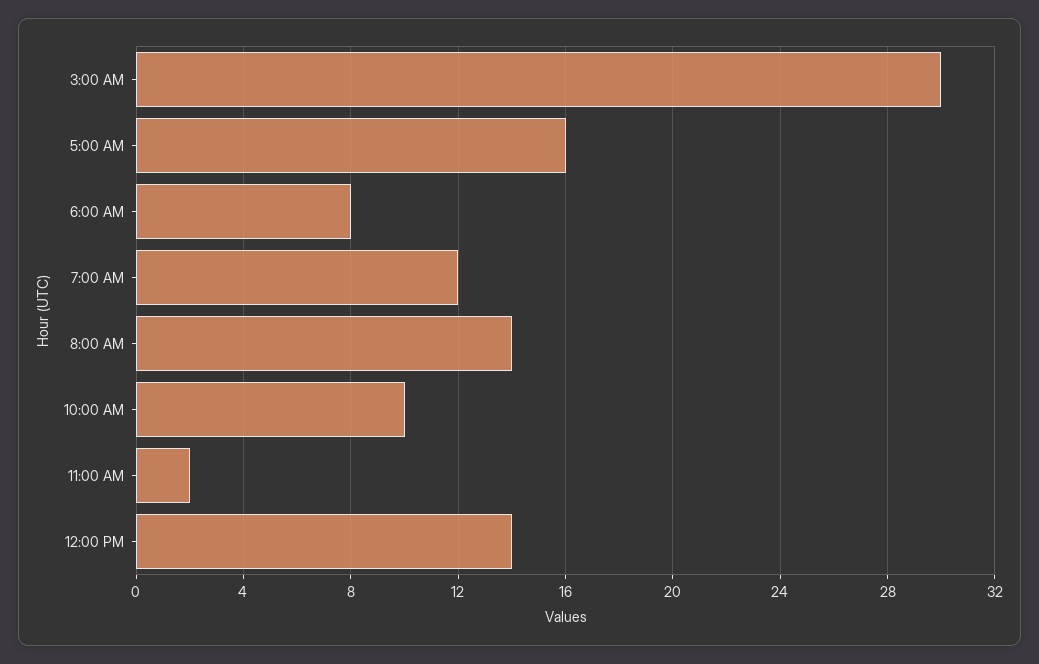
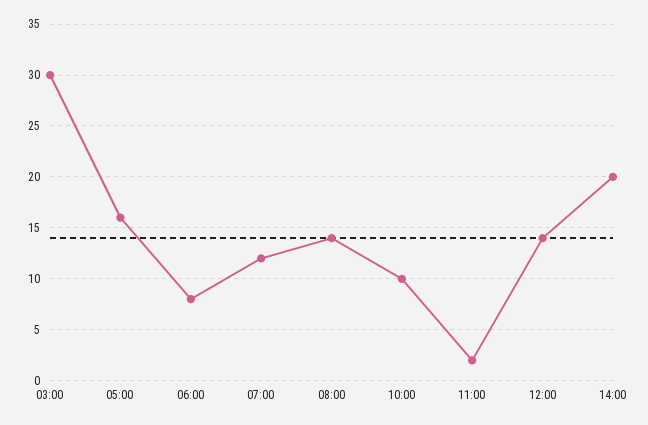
14:00: none -> 20

